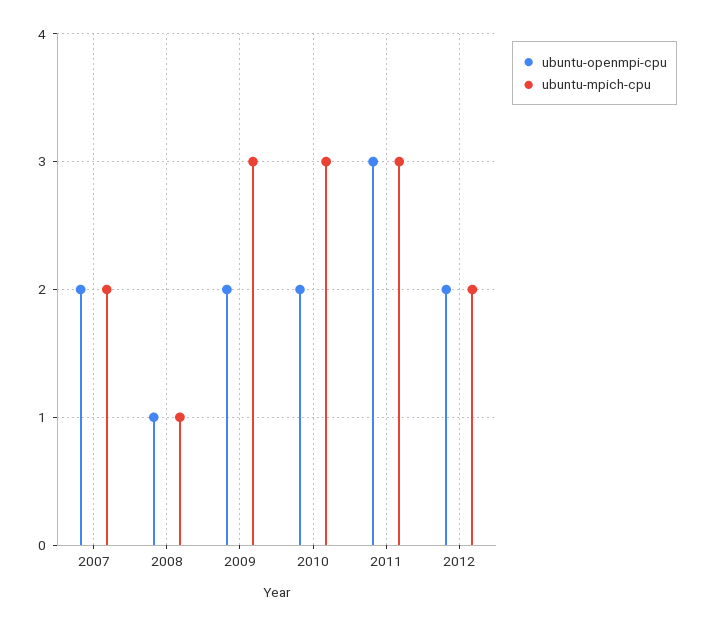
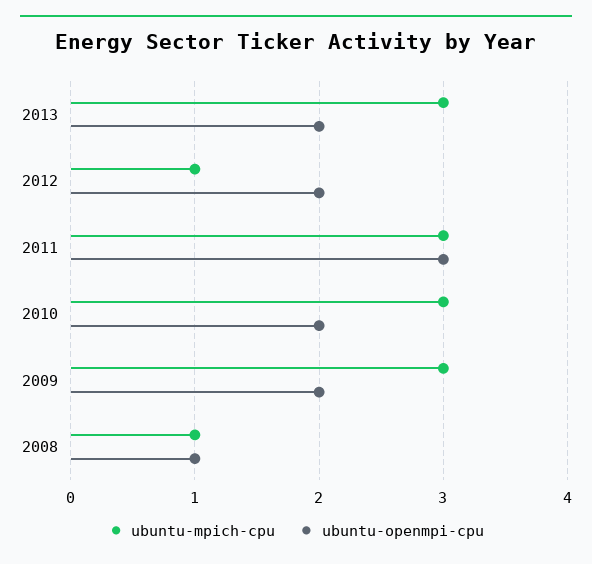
ubuntu-openmpi-cpu, 2007: 2 -> none
ubuntu-mpich-cpu, 2007: 2 -> none
ubuntu-mpich-cpu, 2012: 2 -> 1
ubuntu-mpich-cpu, 2013: none -> 3
ubuntu-openmpi-cpu, 2013: none -> 2

